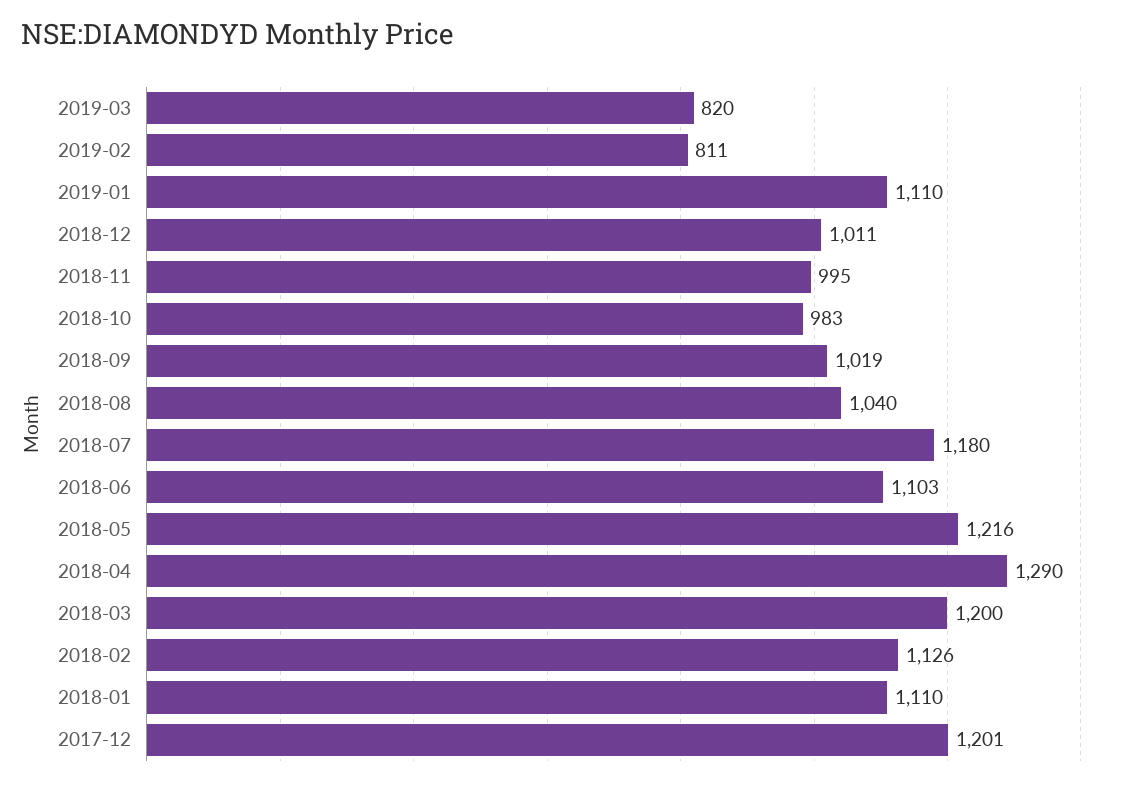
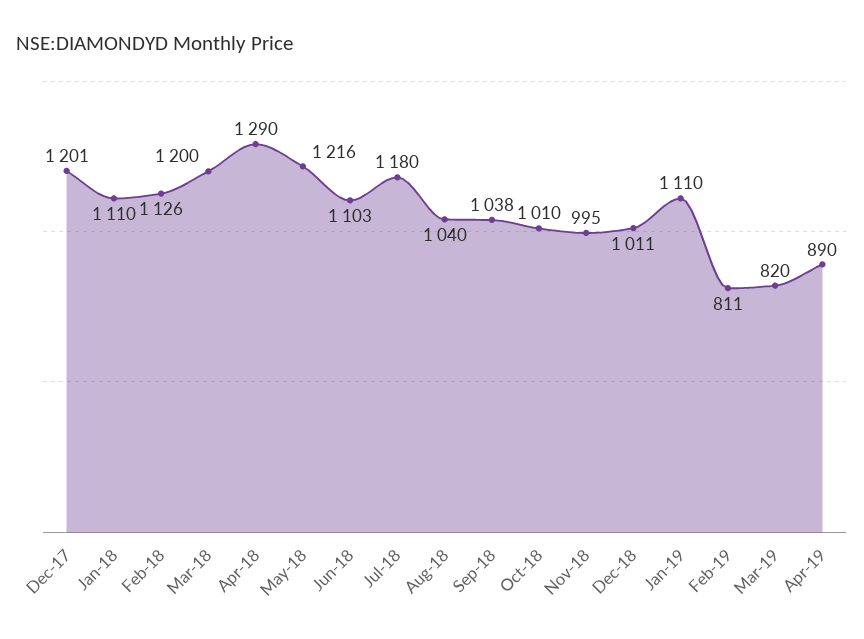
2018-10: 983 -> 1010
2018-09: 1019 -> 1038
Apr-19: none -> 890

